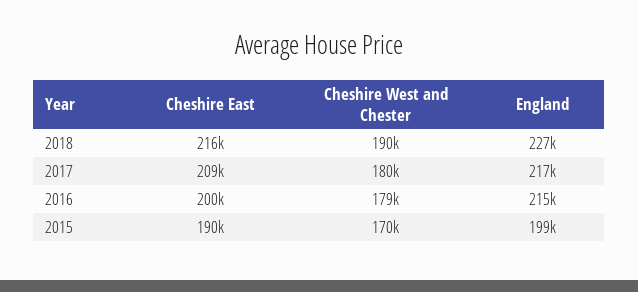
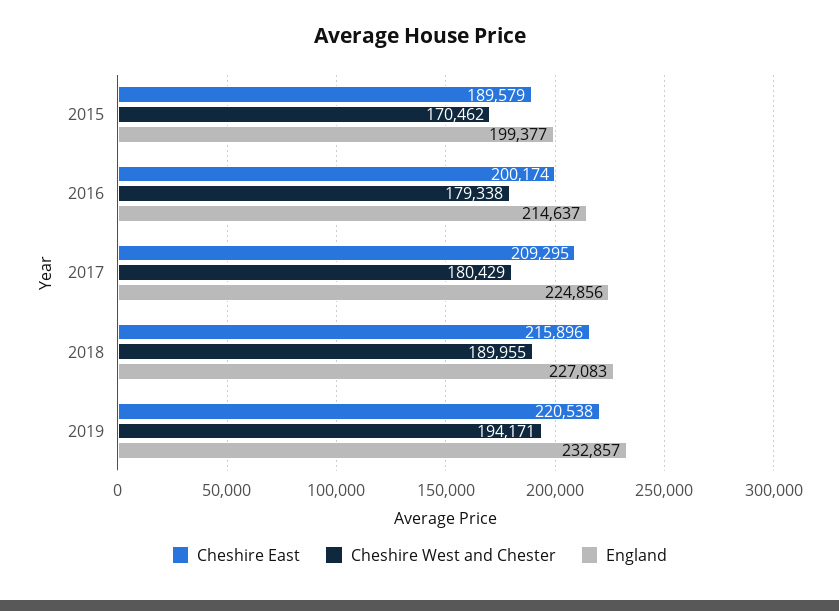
England, 2017: 217000 -> 224856
Cheshire East, 2019: none -> 220538
Cheshire West and Chester, 2019: none -> 194171
England, 2019: none -> 232857

